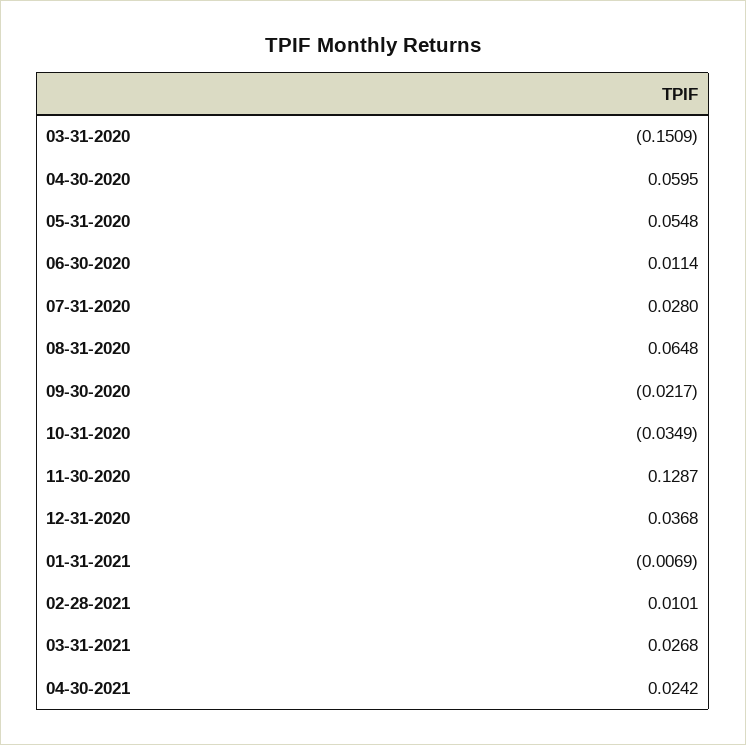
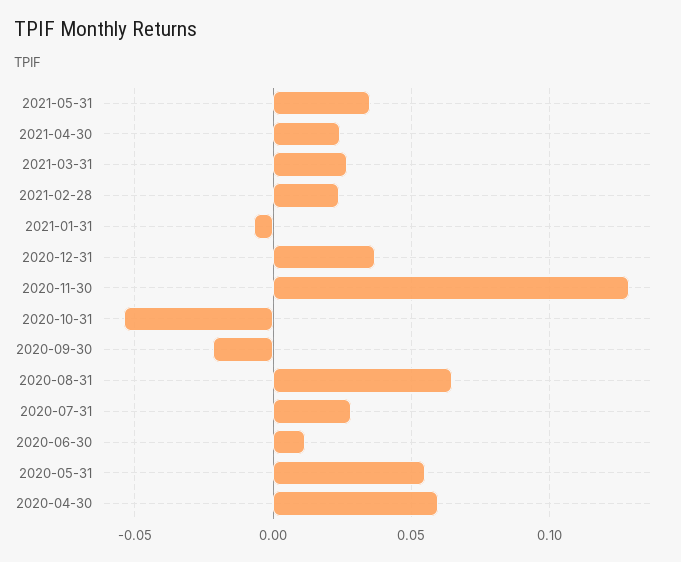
03-31-2020: -0.1509 -> none
10-31-2020: -0.0349 -> -0.055
02-28-2021: 0.0101 -> 0.025
2021-05-31: none -> 0.035

